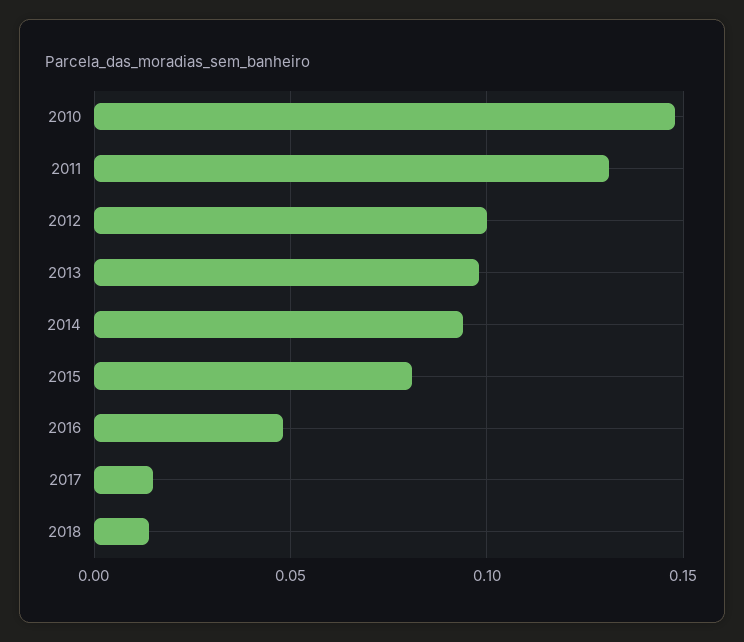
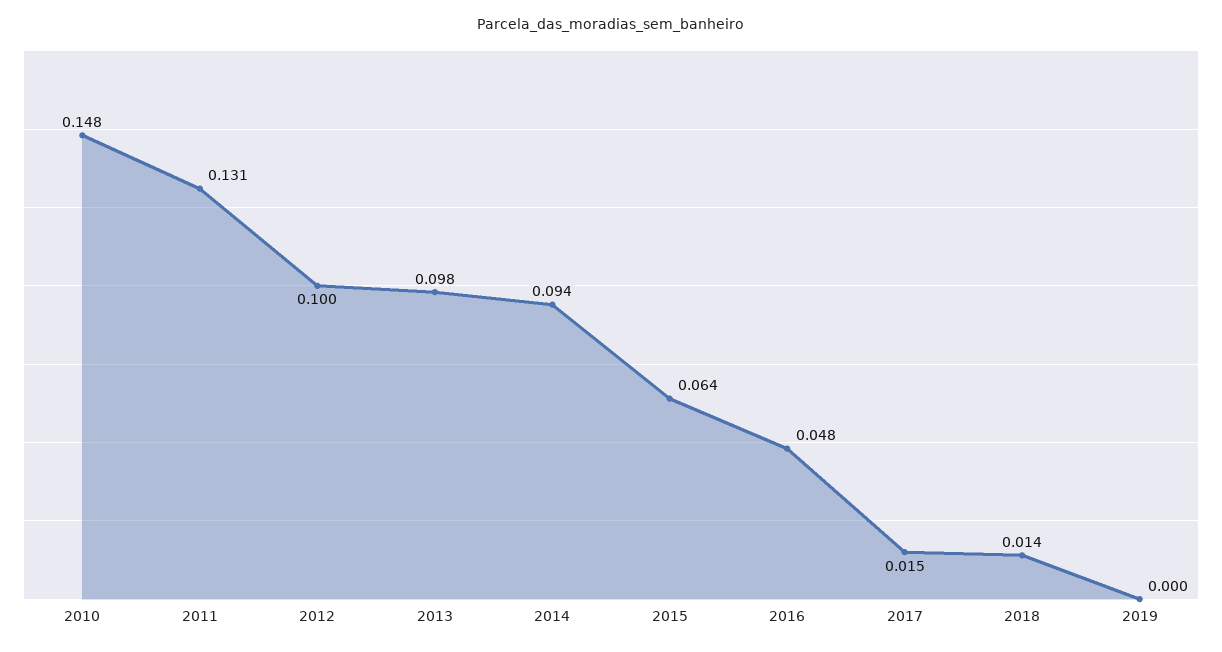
2015: 0.08 -> 0.064
2019: none -> 0

